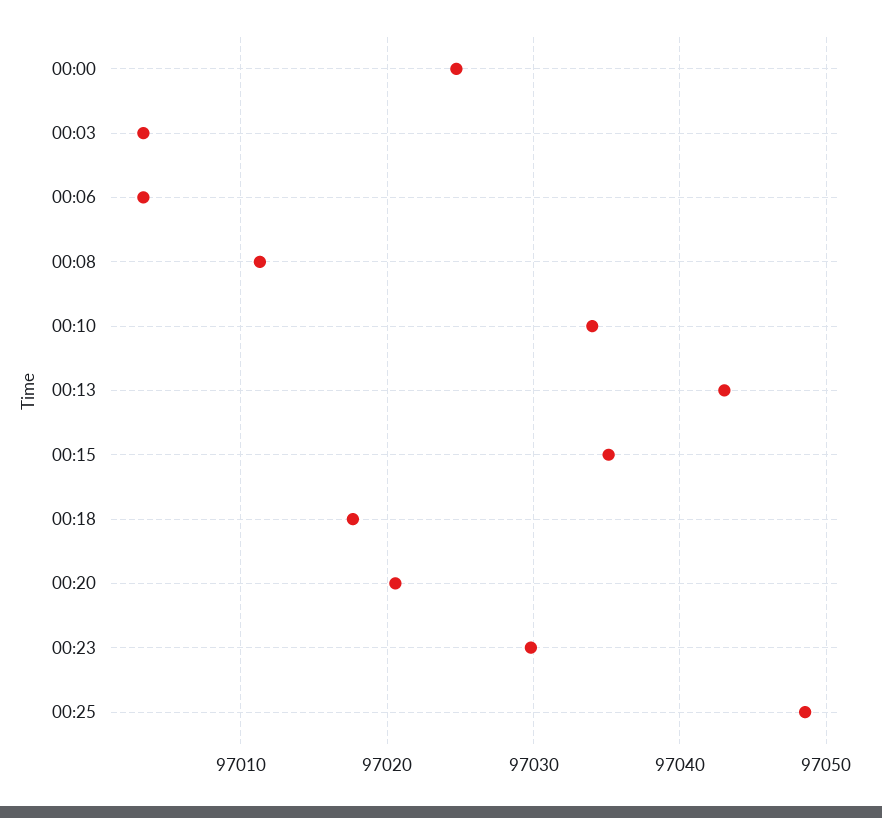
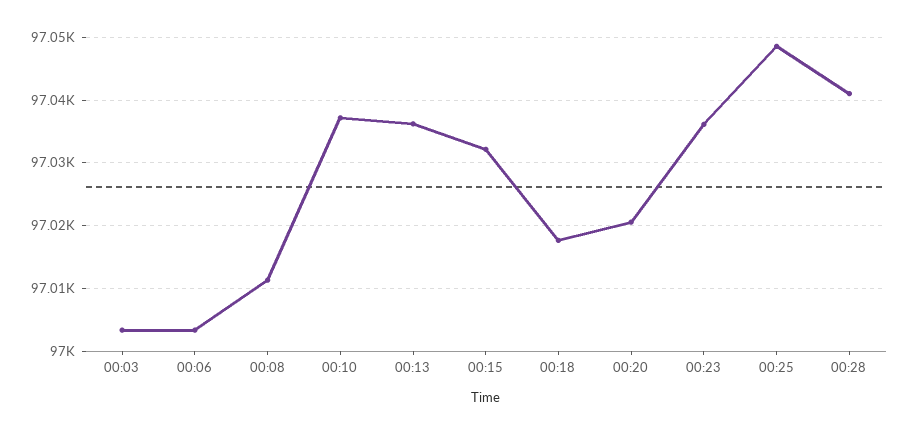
00:00: 97025 -> none
00:10: 97034 -> 97037
00:13: 97043 -> 97036
00:15: 97035 -> 97032
00:23: 97030 -> 97036
00:28: none -> 97041

